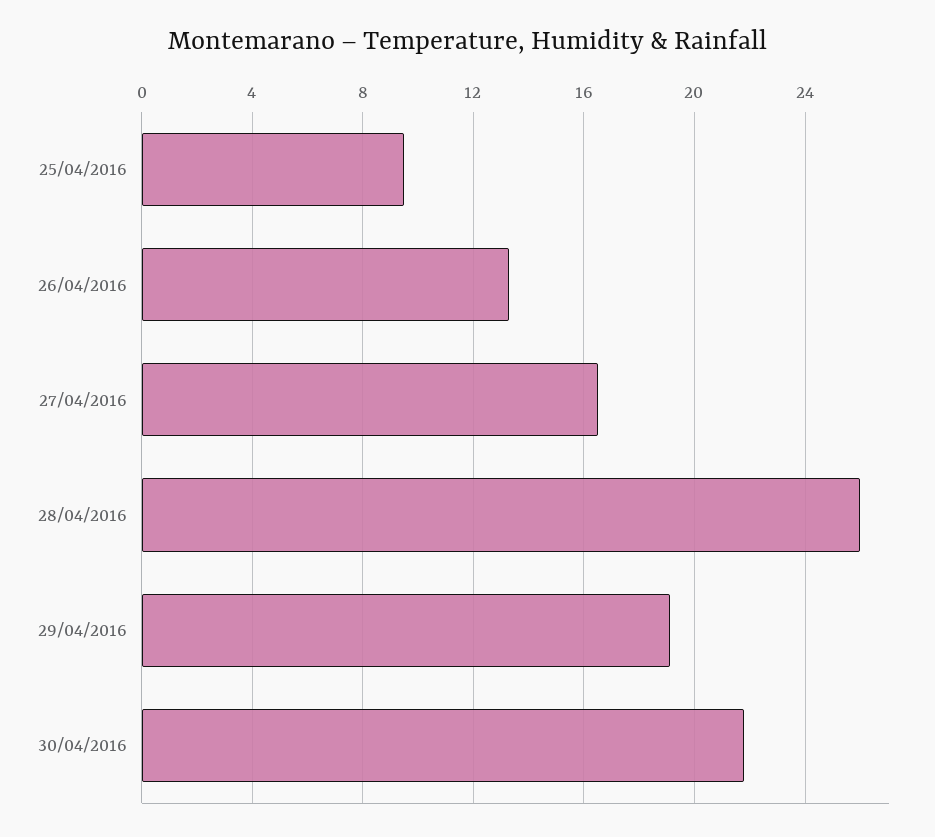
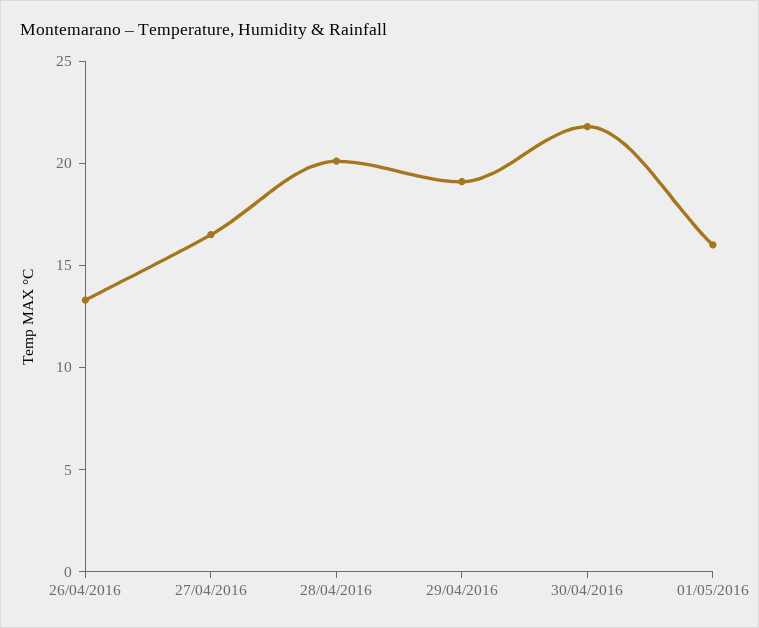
25/04/2016: 9.5 -> none
28/04/2016: 26 -> 20
01/05/2016: none -> 16

